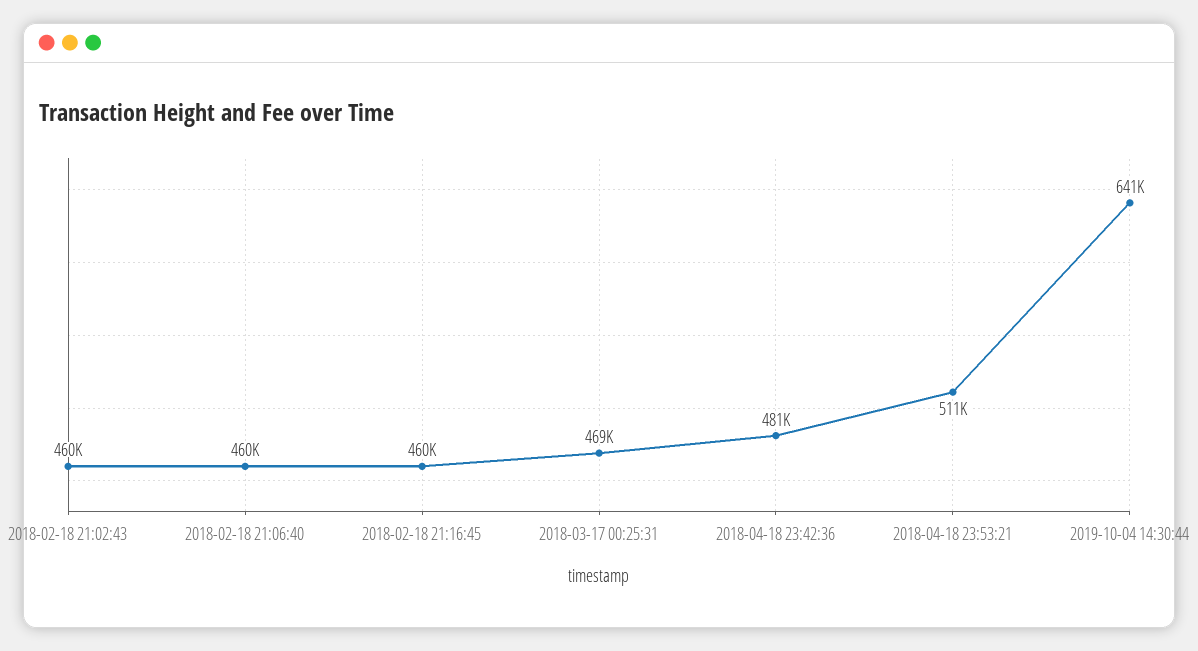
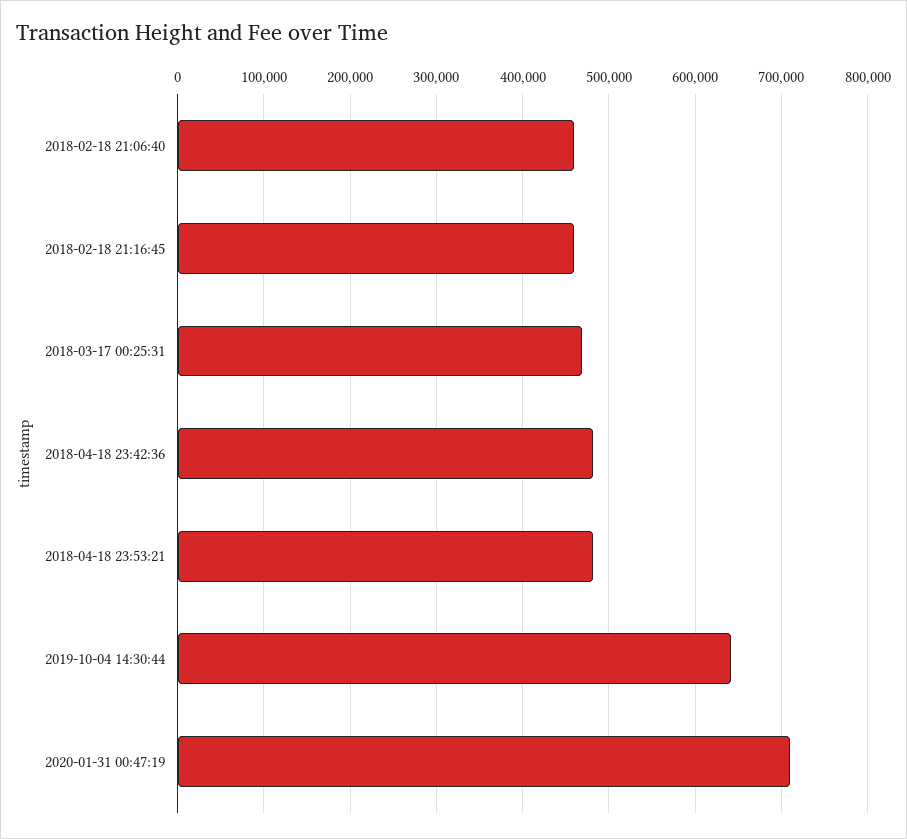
2018-02-18 21:02:43: 460000 -> none
2018-04-18 23:53:21: 511000 -> 480000
2020-01-31 00:47:19: none -> 710000

